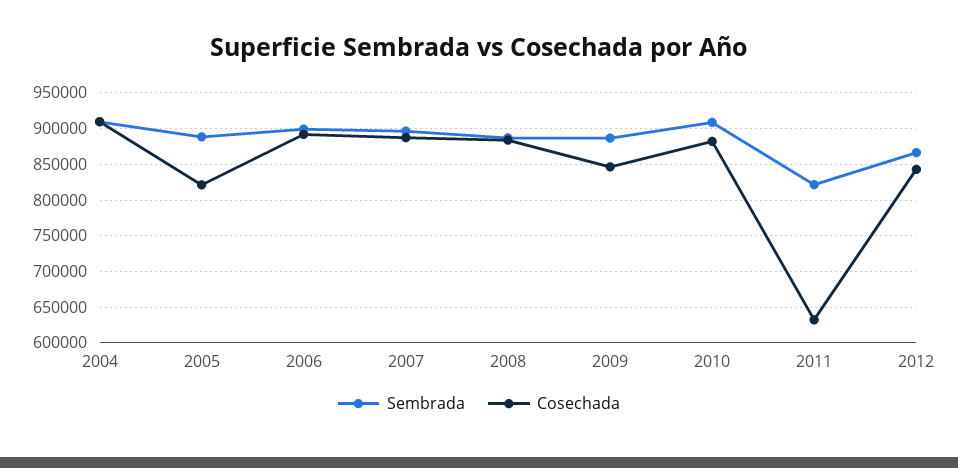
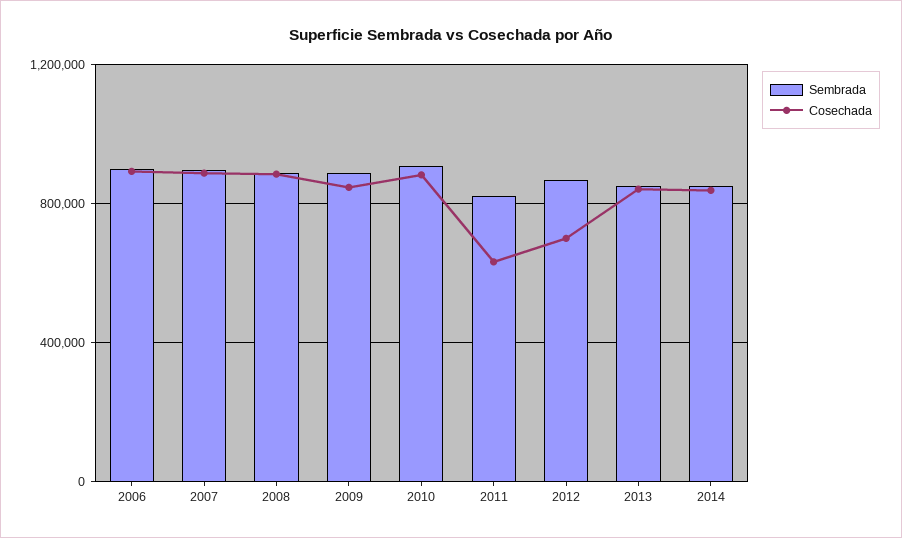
Sembrada, 2004: 910000 -> none
Cosechada, 2004: 910000 -> none
Sembrada, 2005: 890000 -> none
Cosechada, 2005: 820000 -> none
Cosechada, 2012: 840000 -> 700000
Sembrada, 2013: none -> 850000
Cosechada, 2013: none -> 850000
Sembrada, 2014: none -> 850000
Cosechada, 2014: none -> 850000

